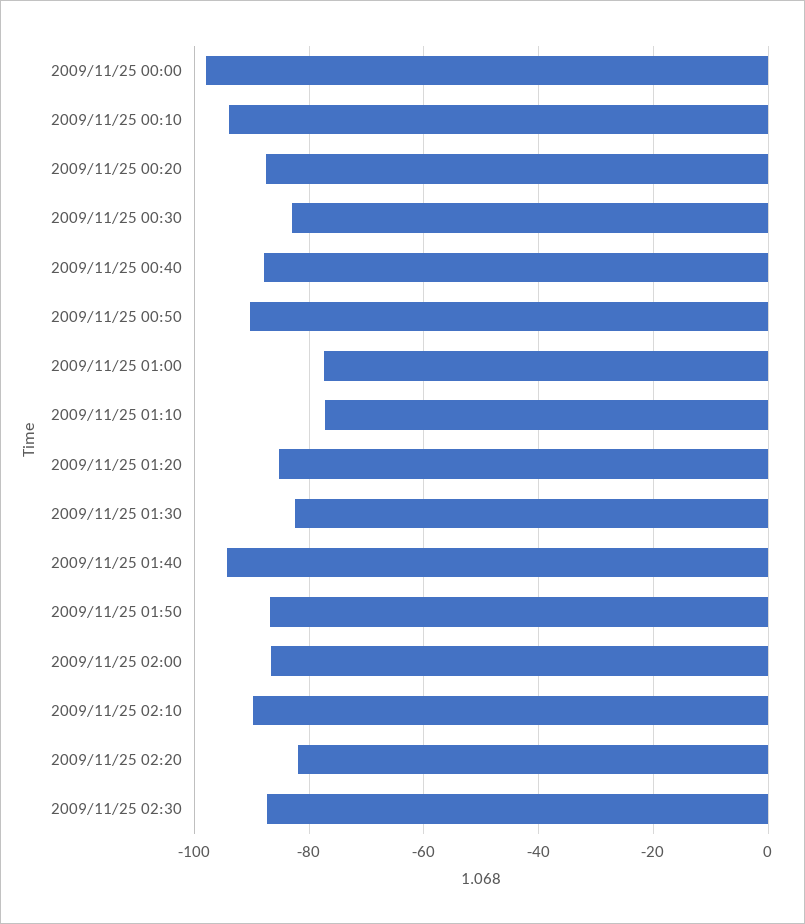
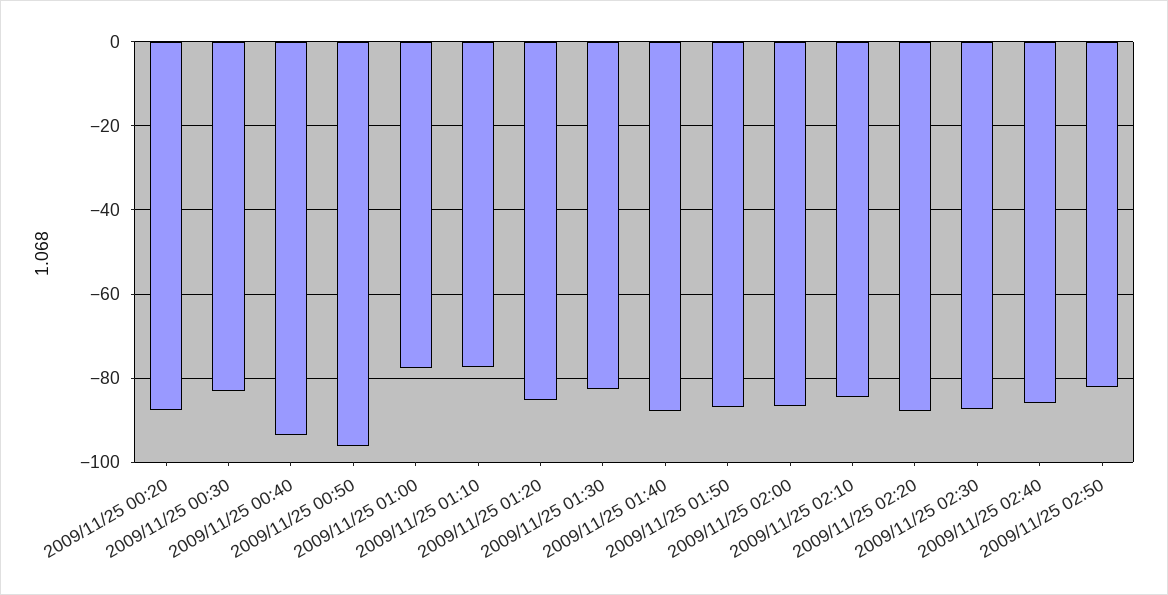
2009/11/25 00:00: -98 -> none
2009/11/25 00:10: -94 -> none
2009/11/25 00:40: -88 -> -94
2009/11/25 00:50: -90 -> -96
2009/11/25 01:40: -94 -> -88
2009/11/25 02:10: -90 -> -84
2009/11/25 02:20: -82 -> -88
2009/11/25 02:40: none -> -86
2009/11/25 02:50: none -> -82

